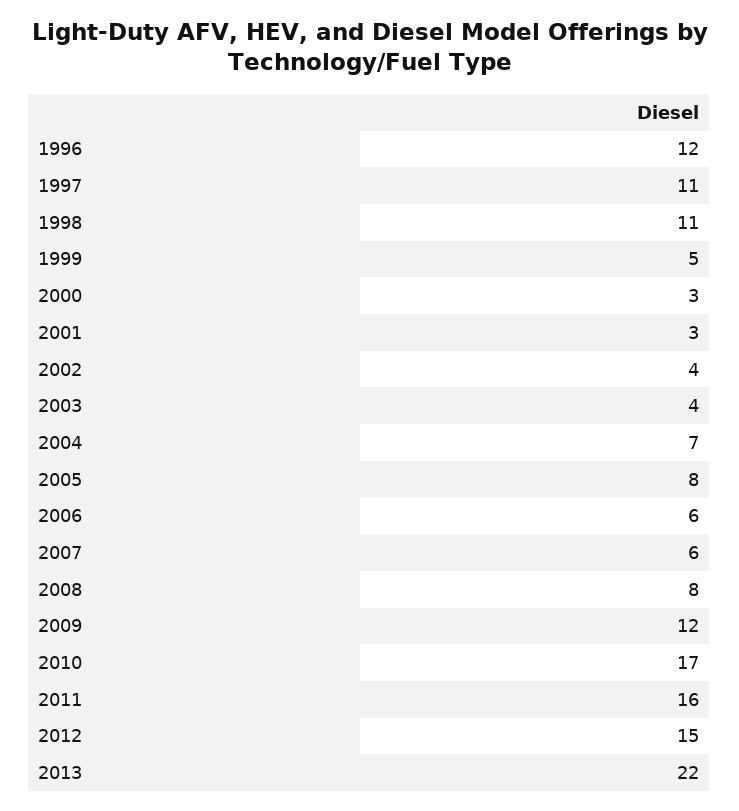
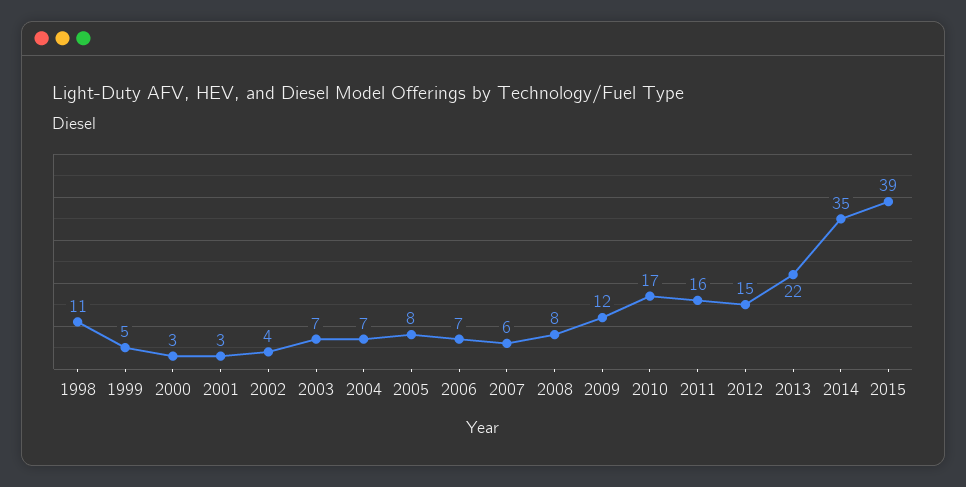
1996: 12 -> none
1997: 11 -> none
2003: 4 -> 7
2006: 6 -> 7
2014: none -> 35
2015: none -> 39

